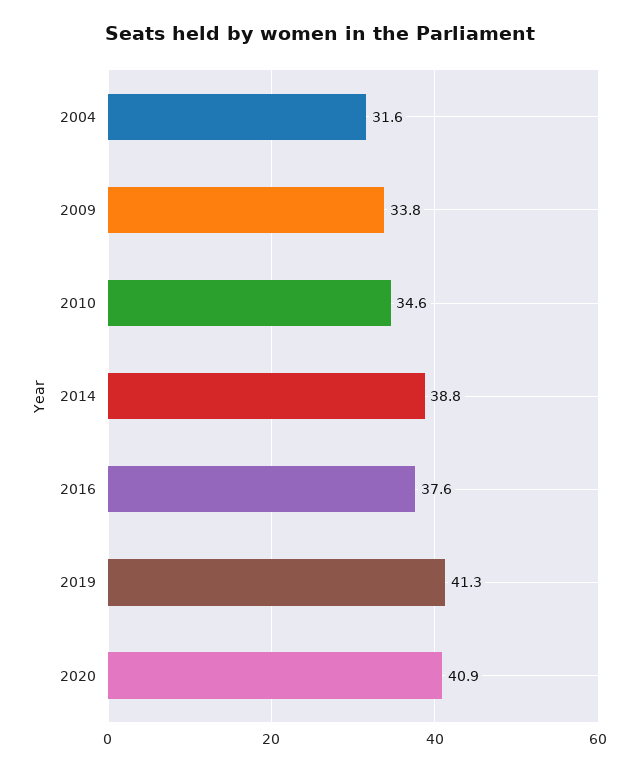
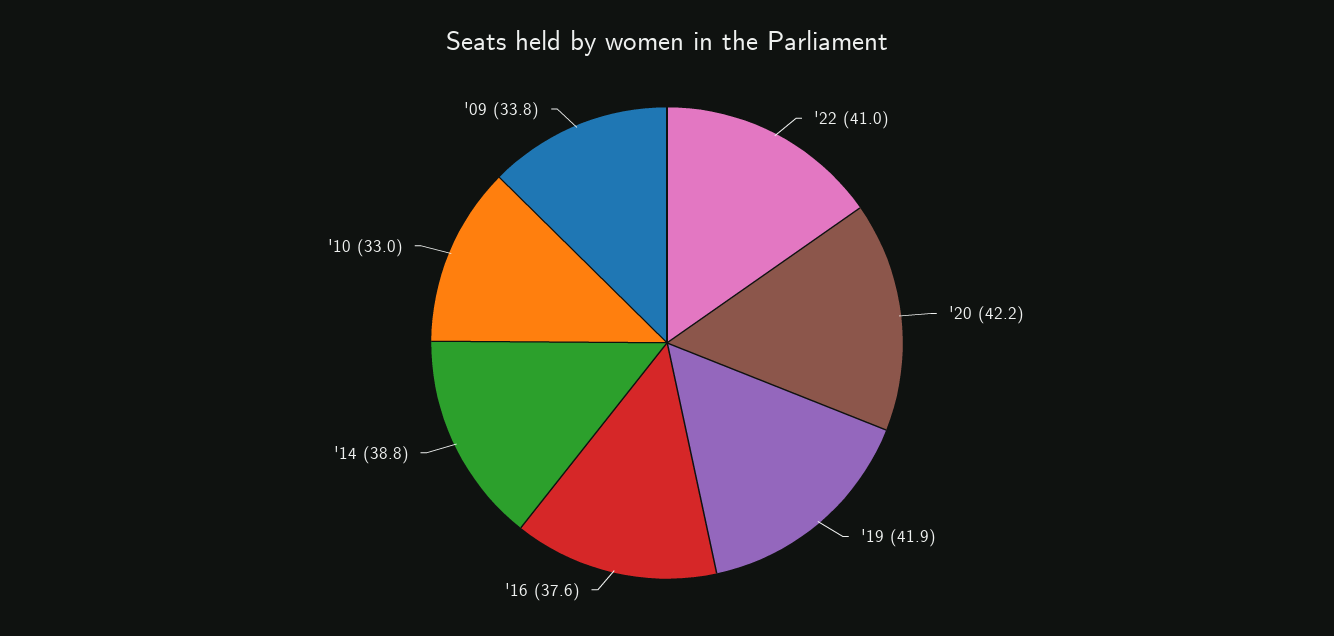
2004: 31.6 -> none
2010: 34.6 -> 33
2019: 41.3 -> 41.9
2020: 40.9 -> 42.2
'22: none -> 41

